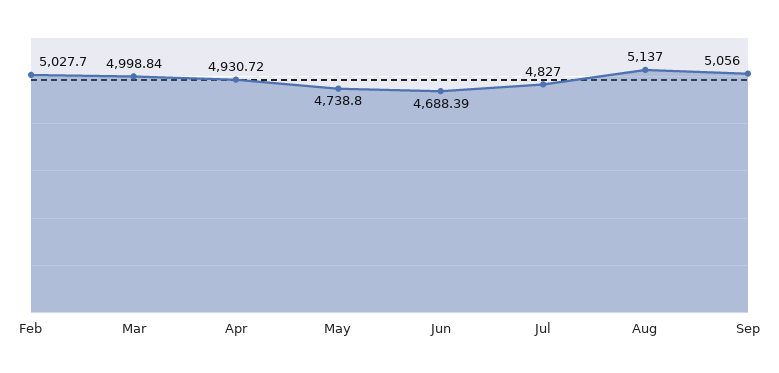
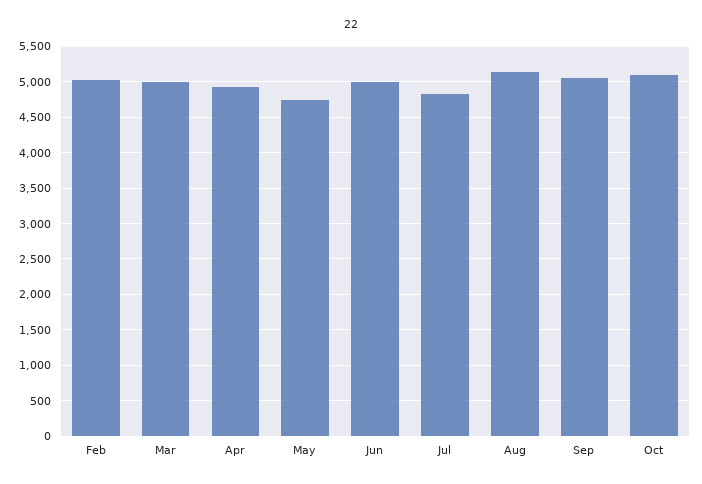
Jun: 4688.39 -> 5000
Oct: none -> 5100

